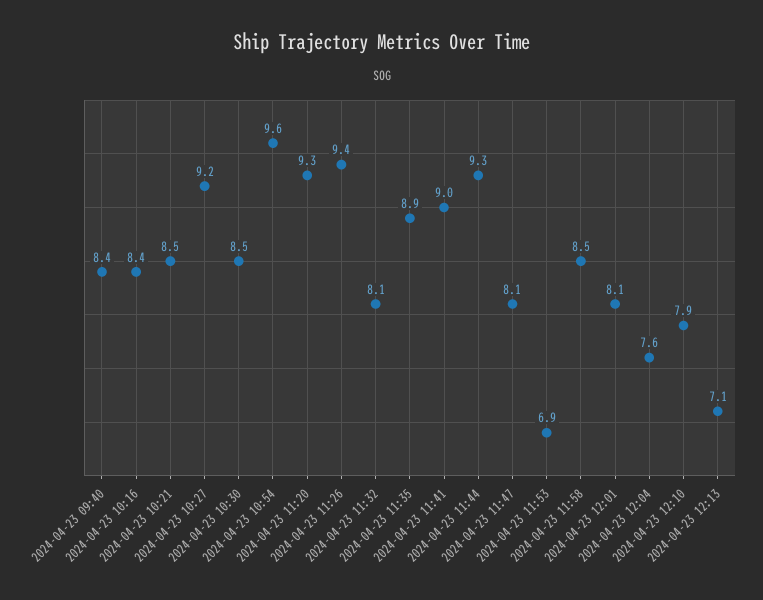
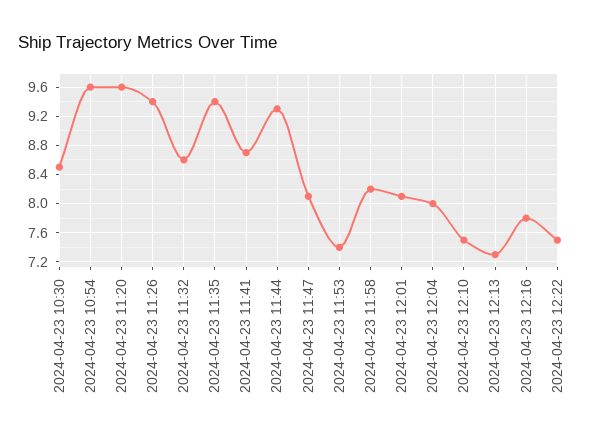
2024-04-23 09:40: 8.4 -> none
2024-04-23 10:16: 8.4 -> none
2024-04-23 10:21: 8.5 -> none
2024-04-23 10:27: 9.2 -> none
2024-04-23 11:20: 9.3 -> 9.6
2024-04-23 11:32: 8.1 -> 8.6
2024-04-23 11:35: 8.9 -> 9.4
2024-04-23 11:41: 9 -> 8.7
2024-04-23 11:53: 6.9 -> 7.4
2024-04-23 11:58: 8.5 -> 8.2
2024-04-23 12:04: 7.6 -> 8
2024-04-23 12:10: 7.9 -> 7.5
2024-04-23 12:13: 7.1 -> 7.3
2024-04-23 12:16: none -> 7.8
2024-04-23 12:22: none -> 7.5

